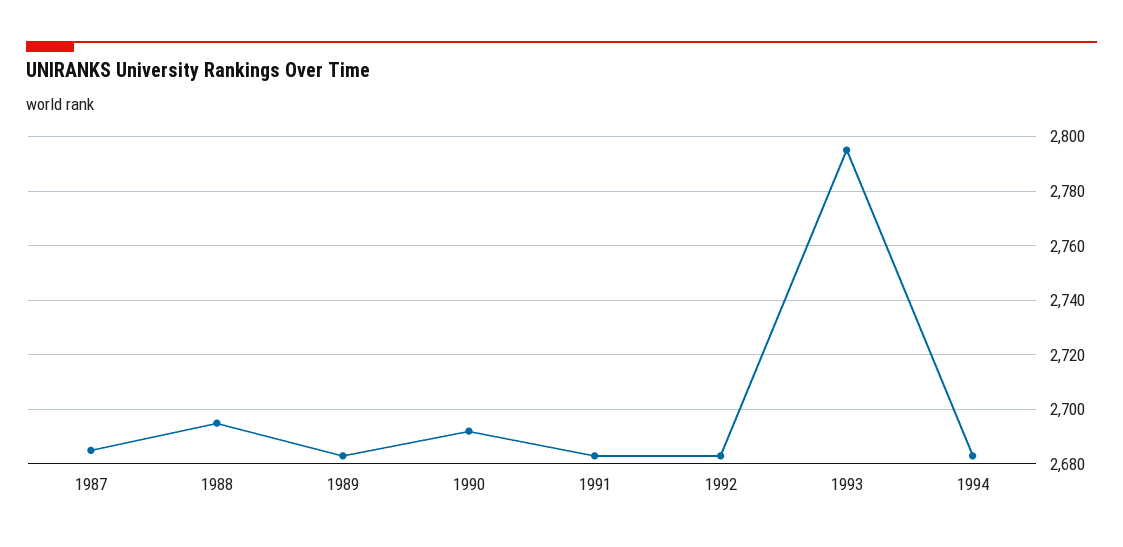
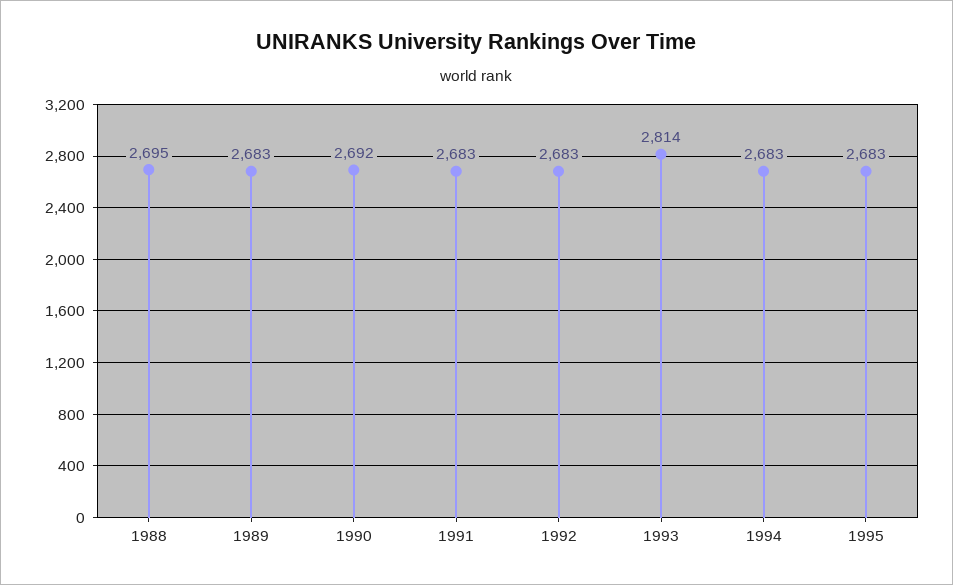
1987: 2685 -> none
1993: 2795 -> 2814
1995: none -> 2683

